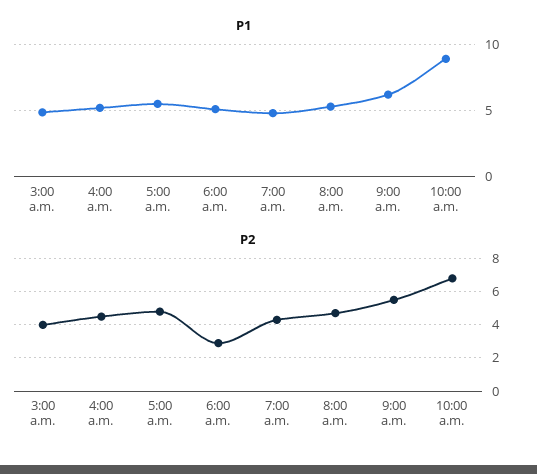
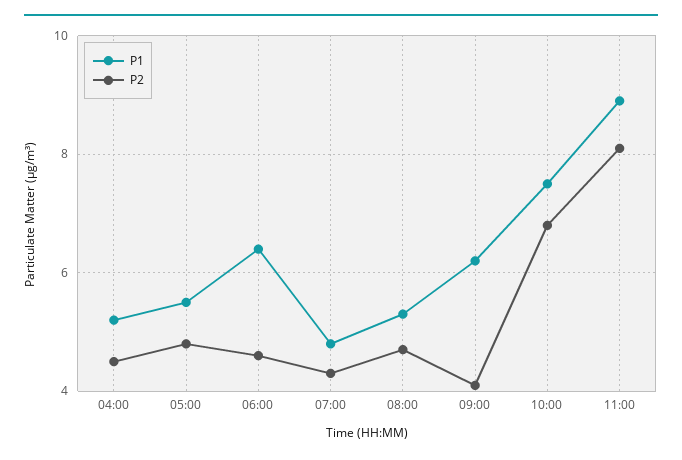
P1, 3:00 a.m.: 5 -> none
P1, 6:00 a.m.: 5 -> 6.5
P1, 10:00 a.m.: 9 -> 7.5
P2, 3:00 a.m.: 4 -> none
P2, 6:00 a.m.: 3 -> 4.5
P2, 9:00 a.m.: 5.5 -> 4
P1, 11:00: none -> 9
P2, 11:00: none -> 8

